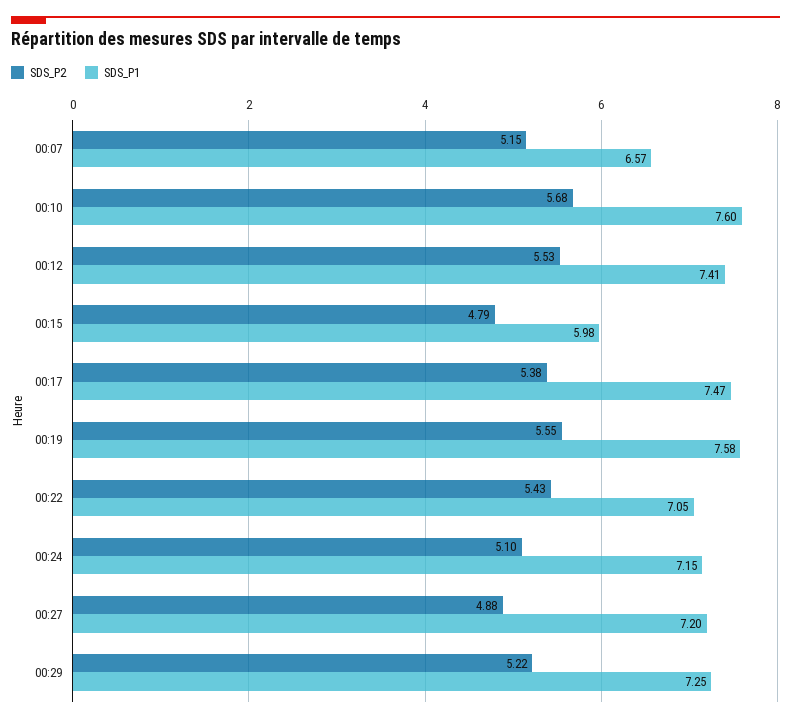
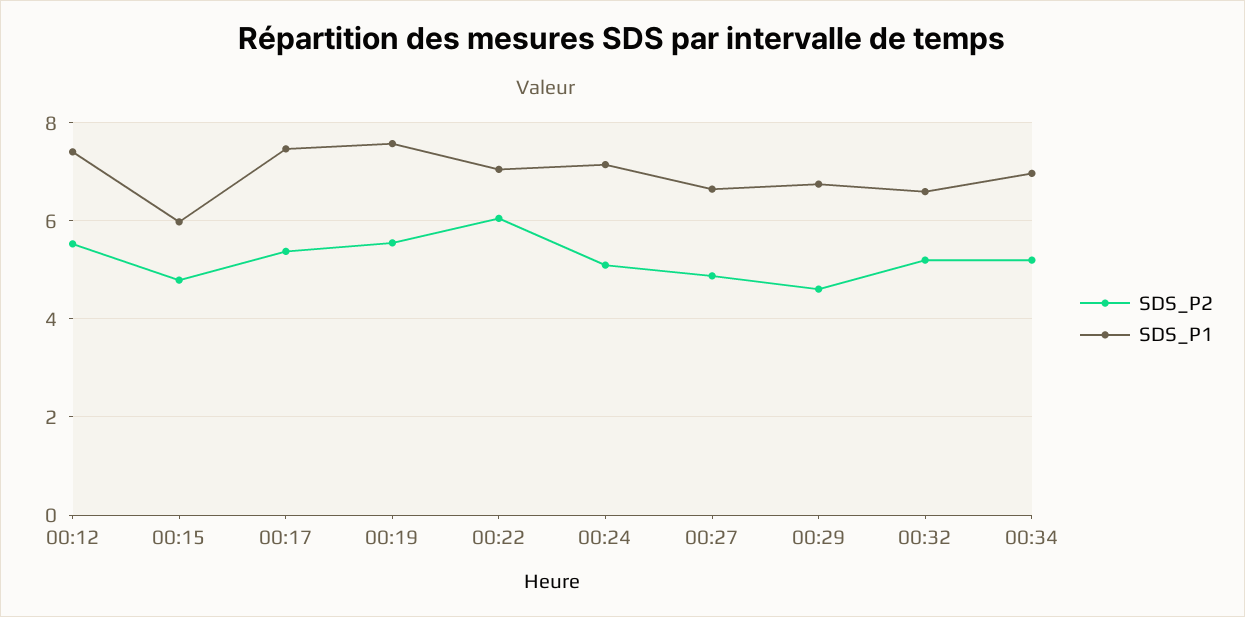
SDS_P2, 00:07: 5.15 -> none
SDS_P1, 00:07: 6.57 -> none
SDS_P2, 00:10: 5.68 -> none
SDS_P1, 00:10: 7.6 -> none
SDS_P2, 00:22: 5.43 -> 6
SDS_P1, 00:27: 7.2 -> 6.6
SDS_P2, 00:29: 5.22 -> 4.6
SDS_P1, 00:29: 7.25 -> 6.8
SDS_P2, 00:32: none -> 5.2
SDS_P1, 00:32: none -> 6.6
SDS_P2, 00:34: none -> 5.2
SDS_P1, 00:34: none -> 7

